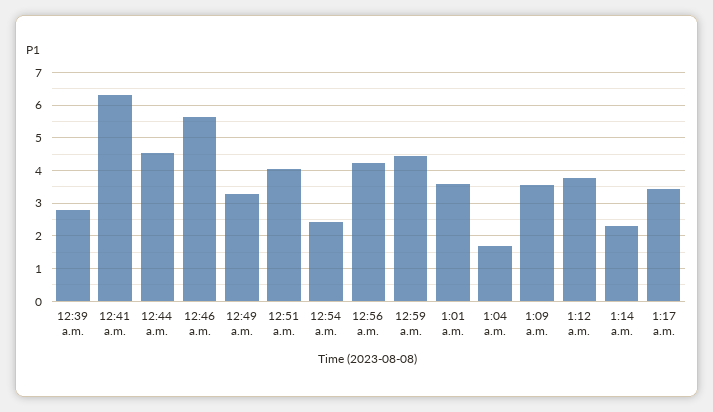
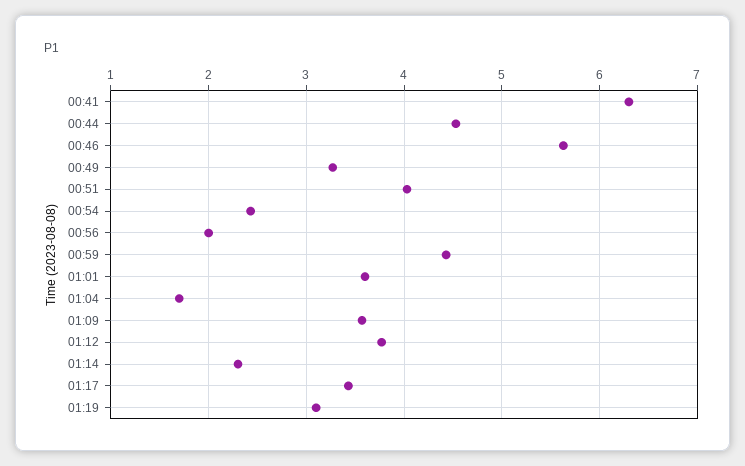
12:39 a.m.: 2.8 -> none
12:56 a.m.: 4.2 -> 2
01:19: none -> 3.1

